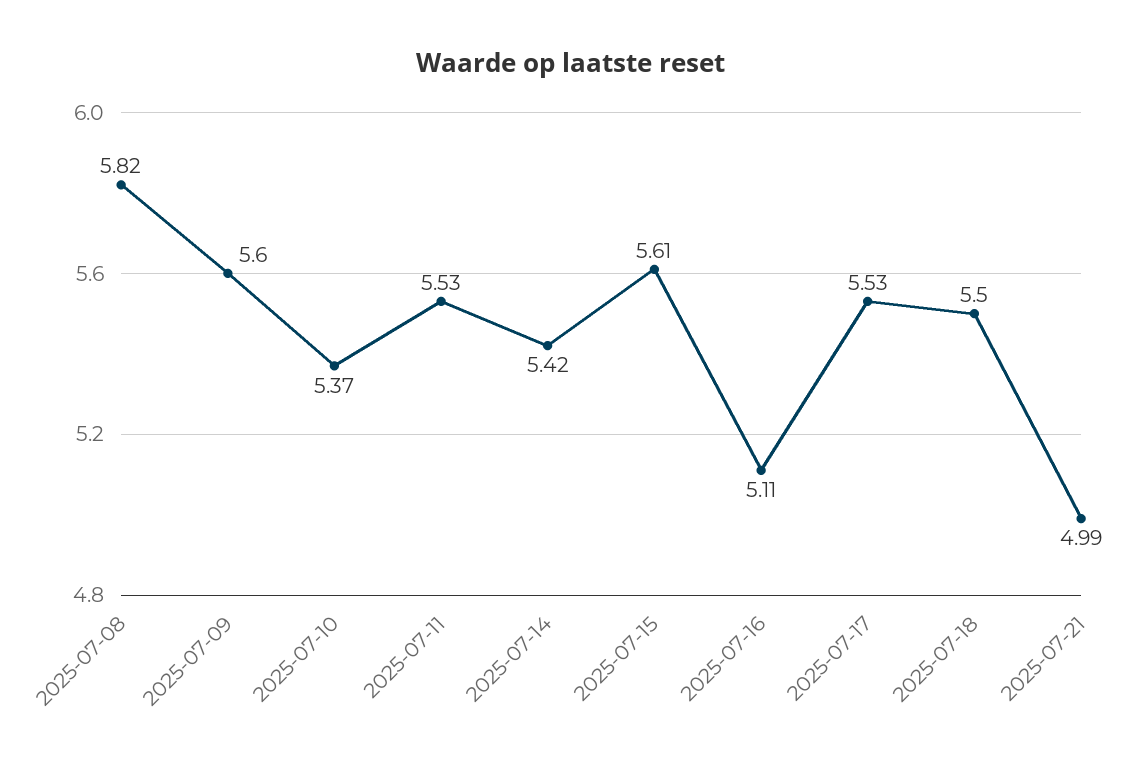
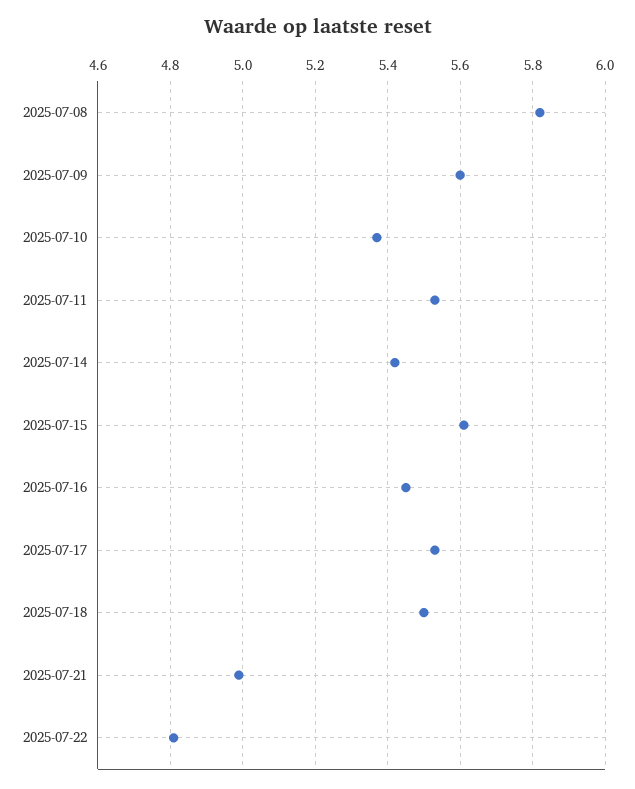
2025-07-16: 5.11 -> 5.45
2025-07-22: none -> 4.8

